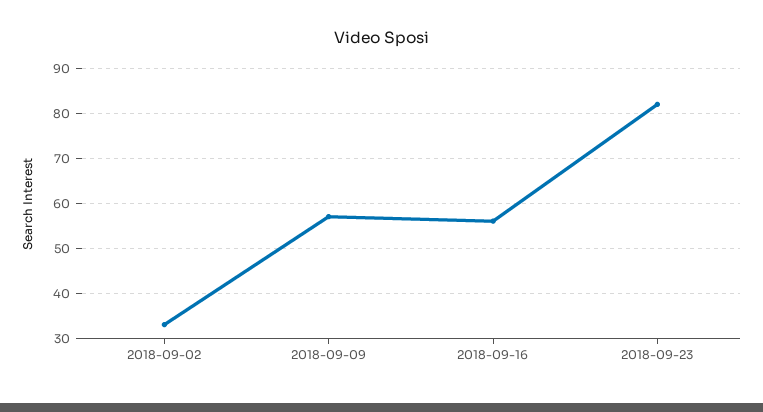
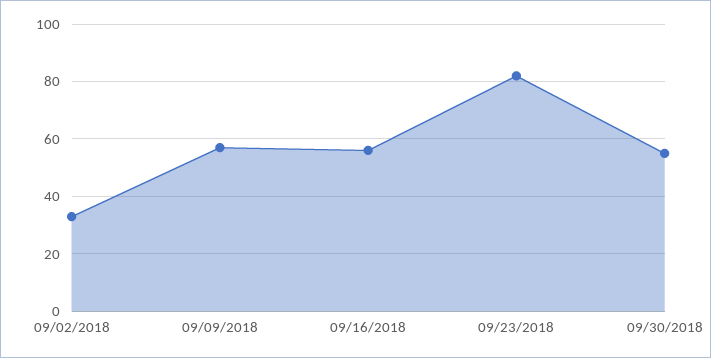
09/30/2018: none -> 55

